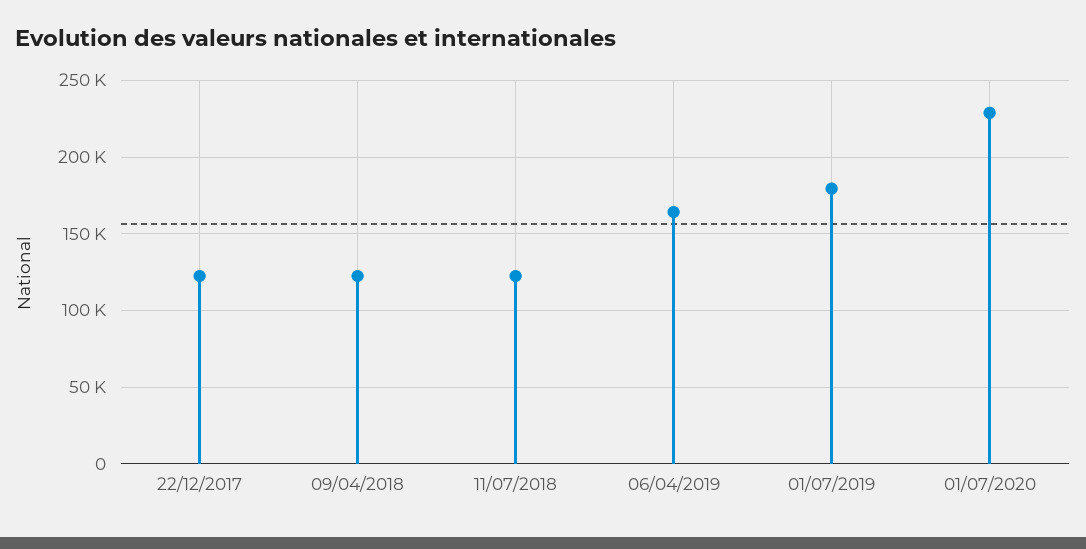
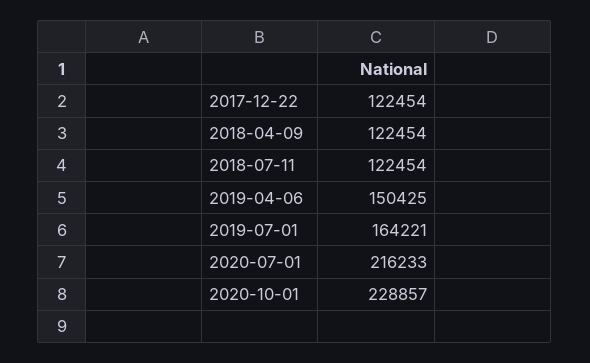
06/04/2019: 165000 -> 150425
01/07/2019: 180000 -> 164221
01/07/2020: 230000 -> 216233
2020-10-01: none -> 228857

